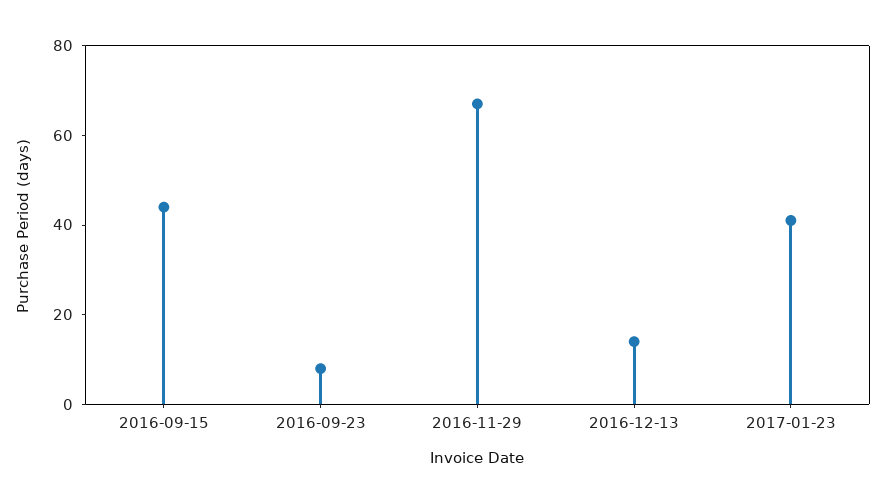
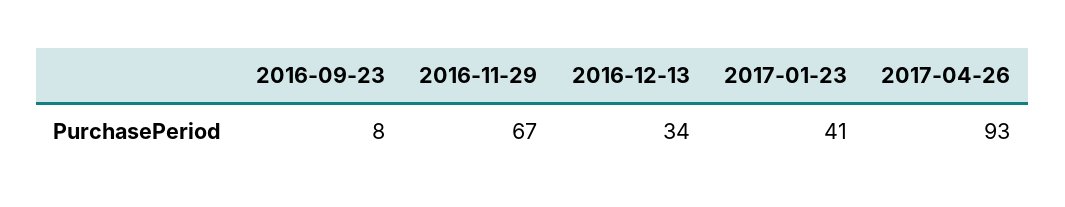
2016-09-15: 45 -> none
2016-12-13: 15 -> 34
2017-04-26: none -> 93

